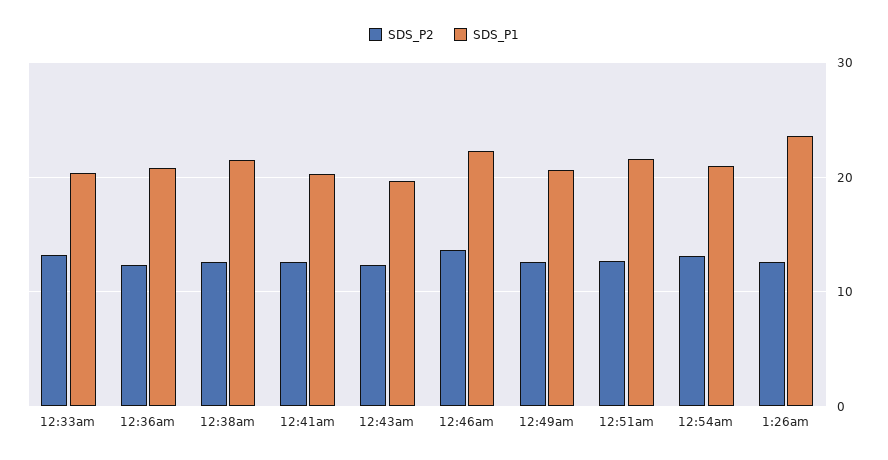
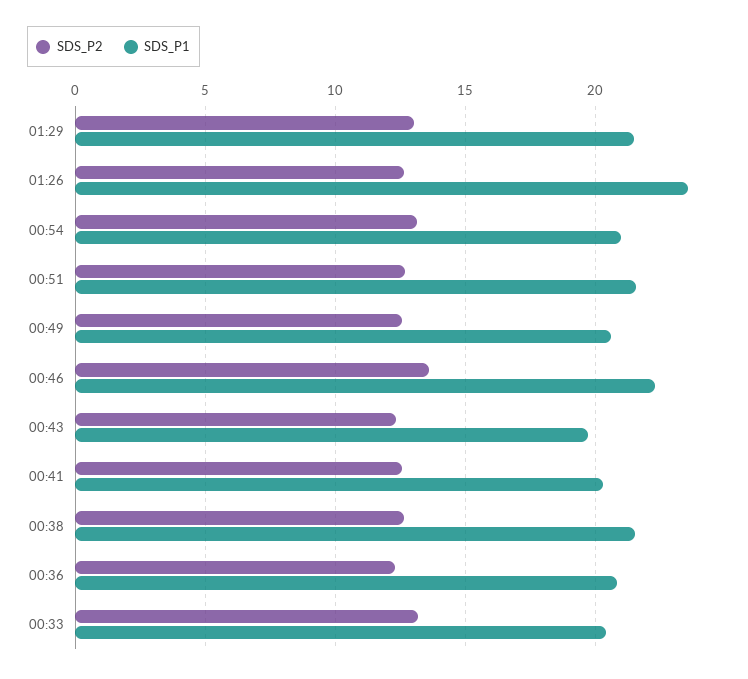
SDS_P2, 01:29: none -> 13
SDS_P1, 01:29: none -> 21.5

